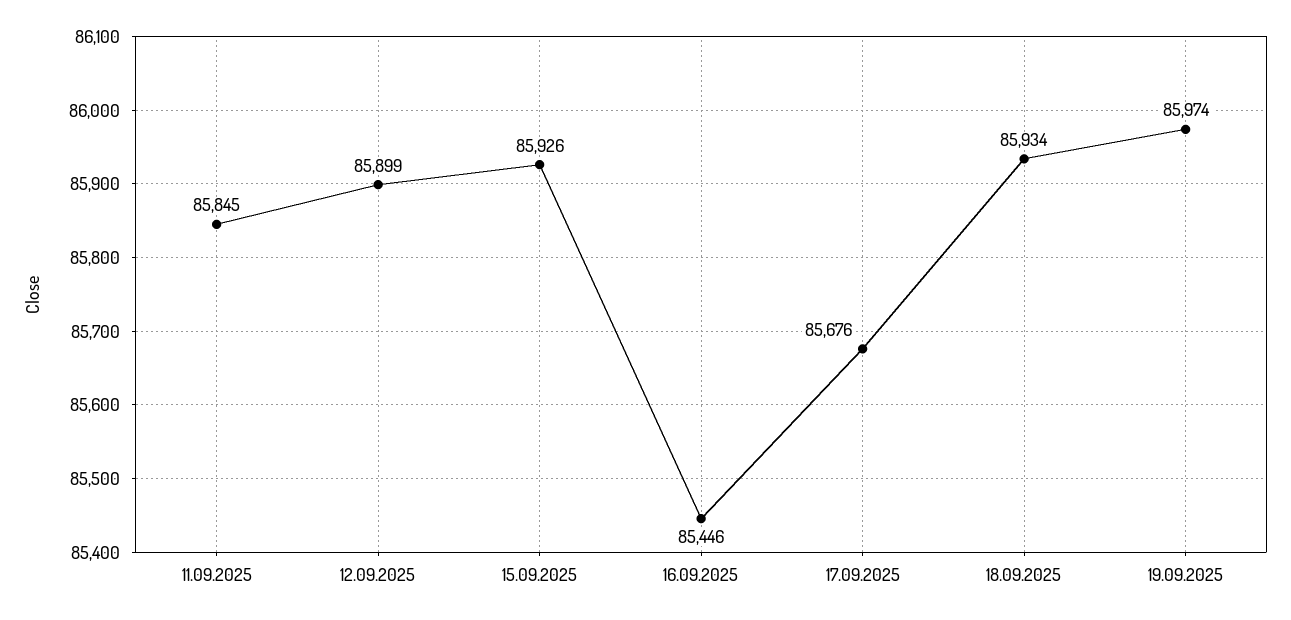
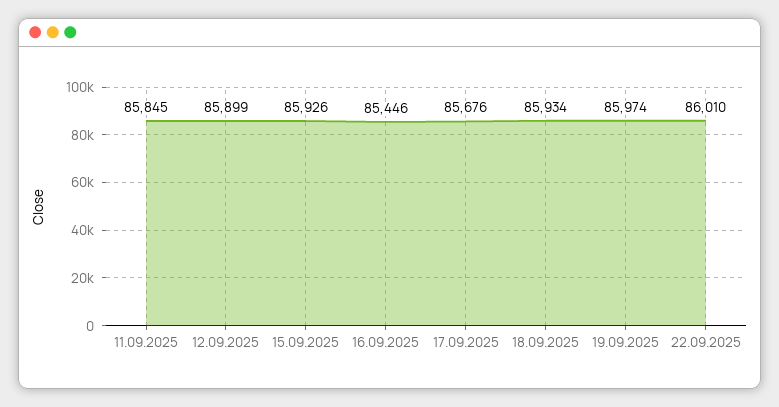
22.09.2025: none -> 86010

